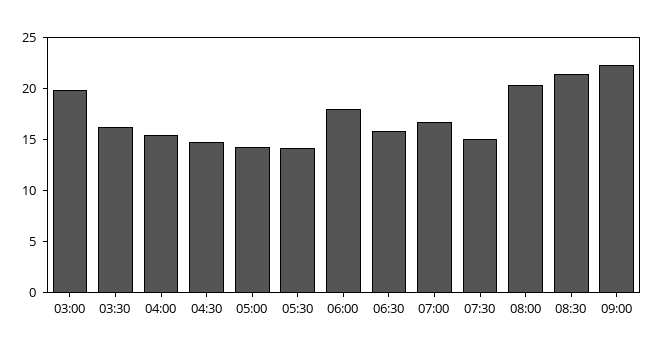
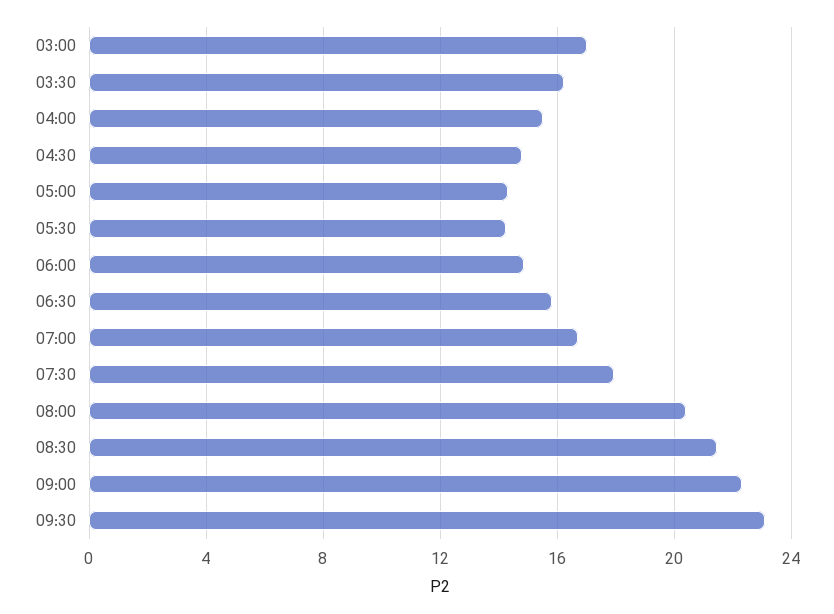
03:00: 20 -> 17
06:00: 18 -> 15
07:30: 15 -> 18
09:30: none -> 23

